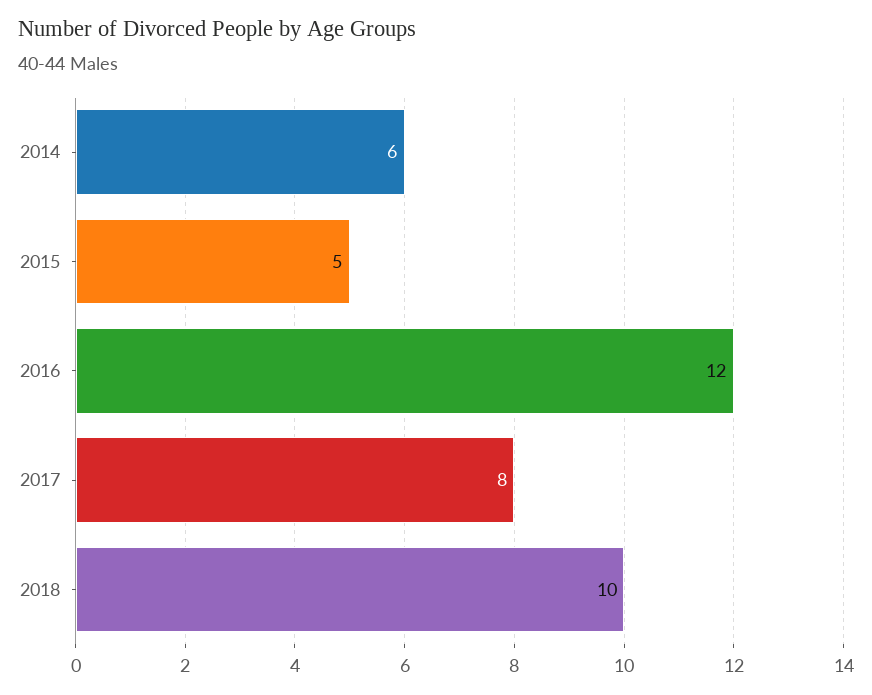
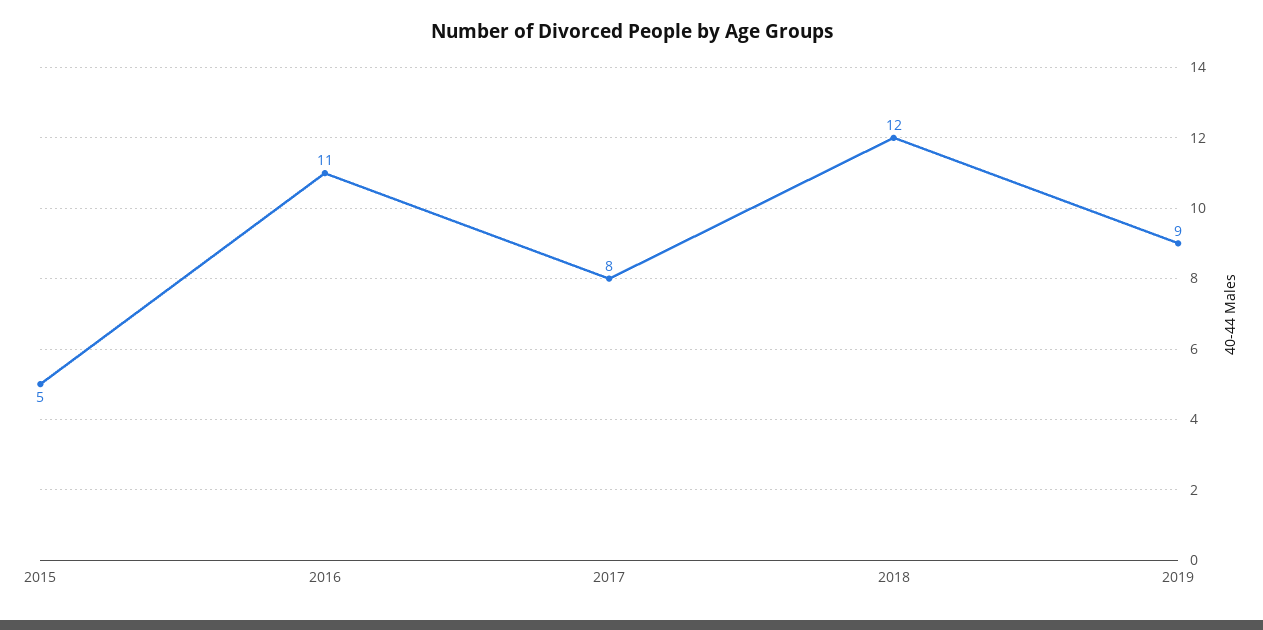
2014: 6 -> none
2016: 12 -> 11
2018: 10 -> 12
2019: none -> 9

